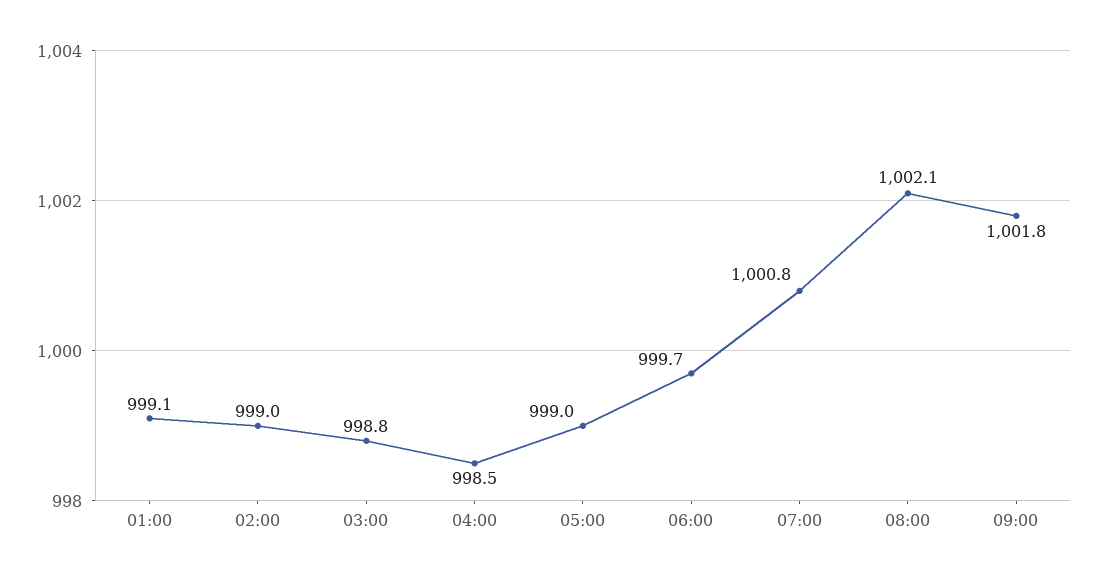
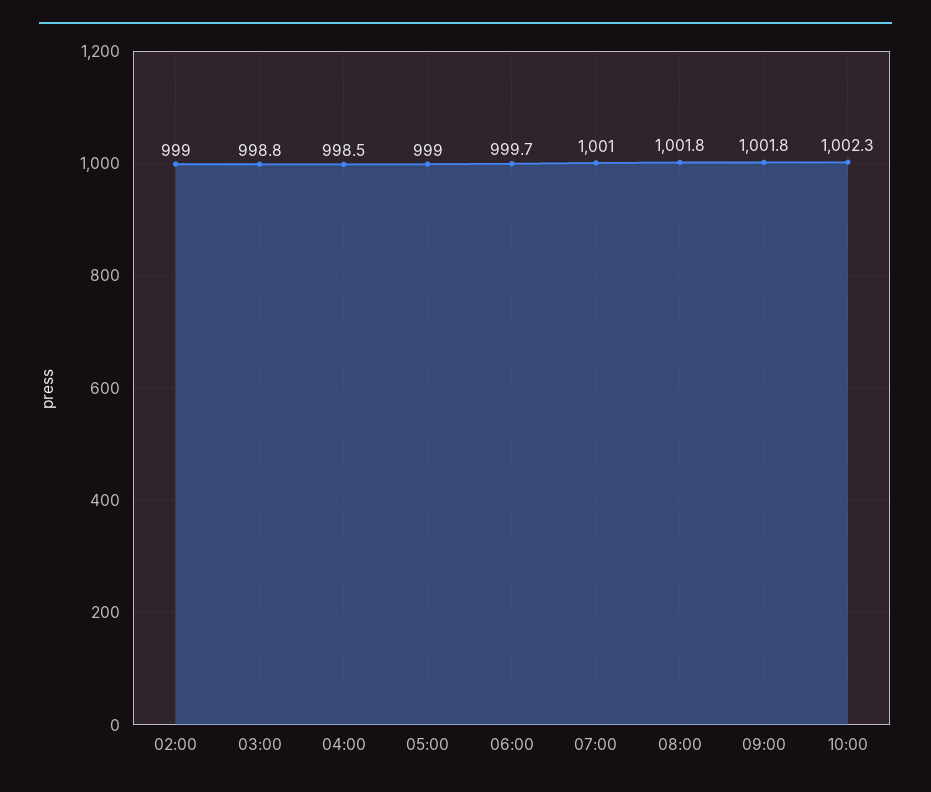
01:00: 999.1 -> none
07:00: 1000.8 -> 1001
08:00: 1002.1 -> 1001.8
10:00: none -> 1002.3

